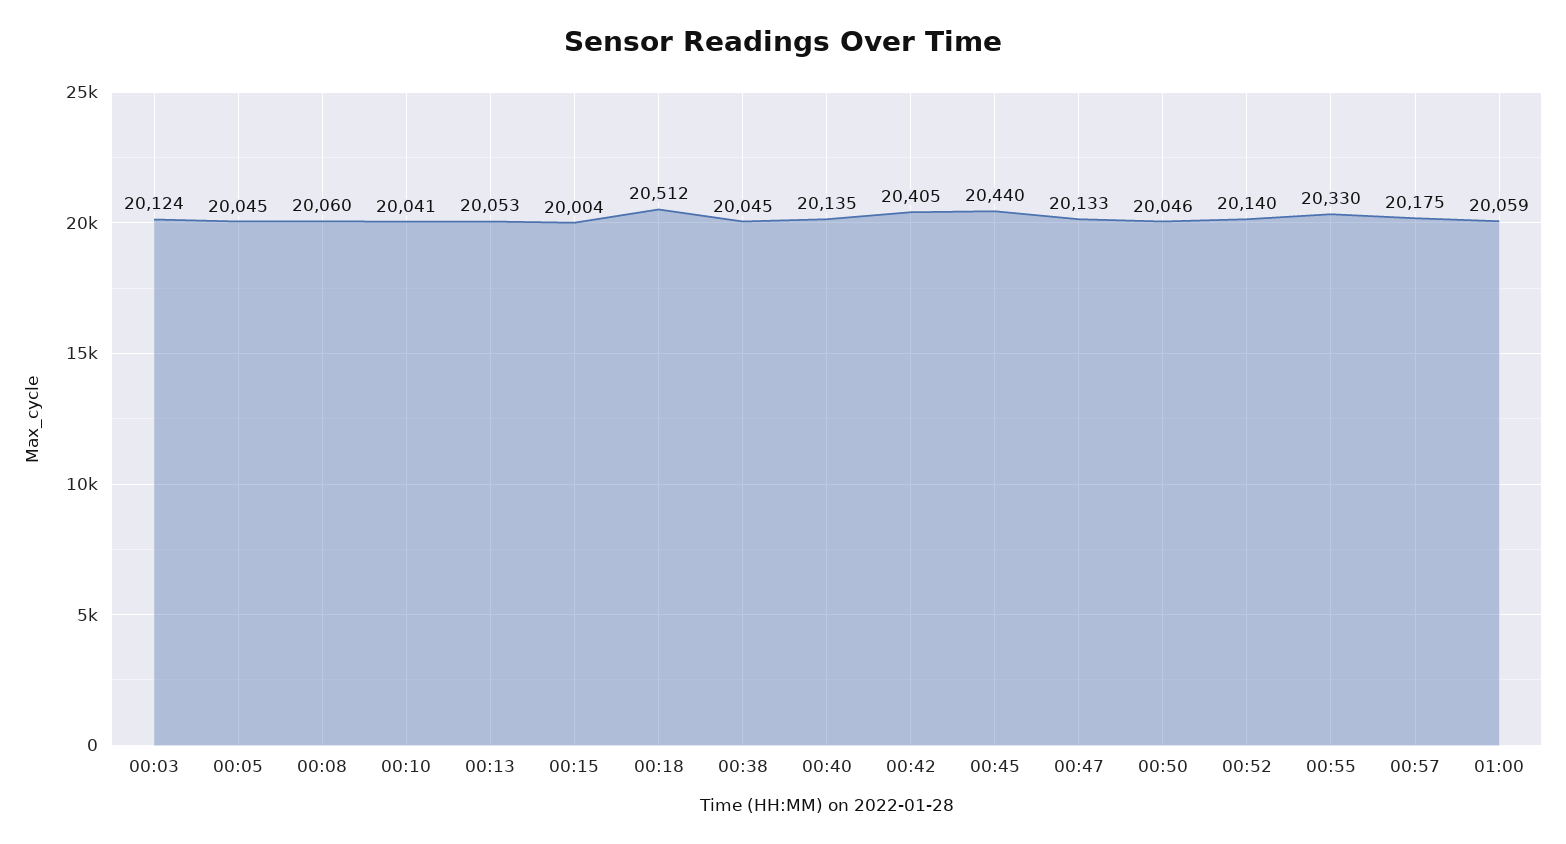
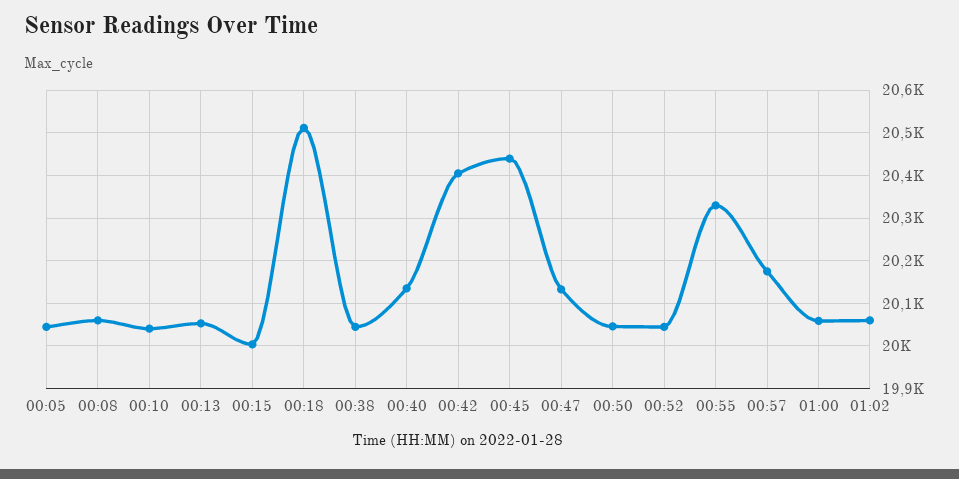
00:03: 20124 -> none
00:52: 20140 -> 20040
01:02: none -> 20060

